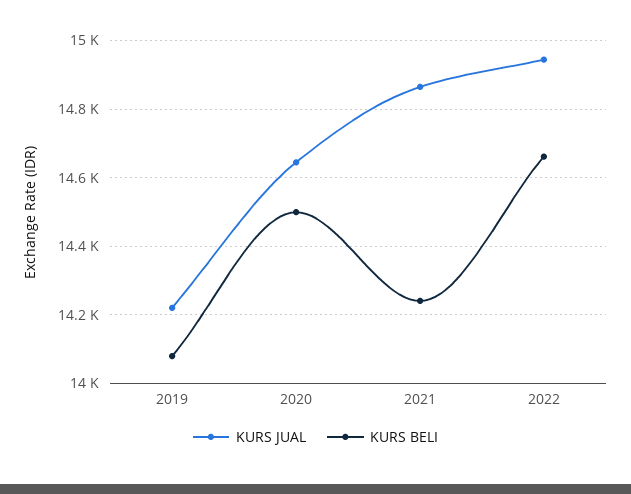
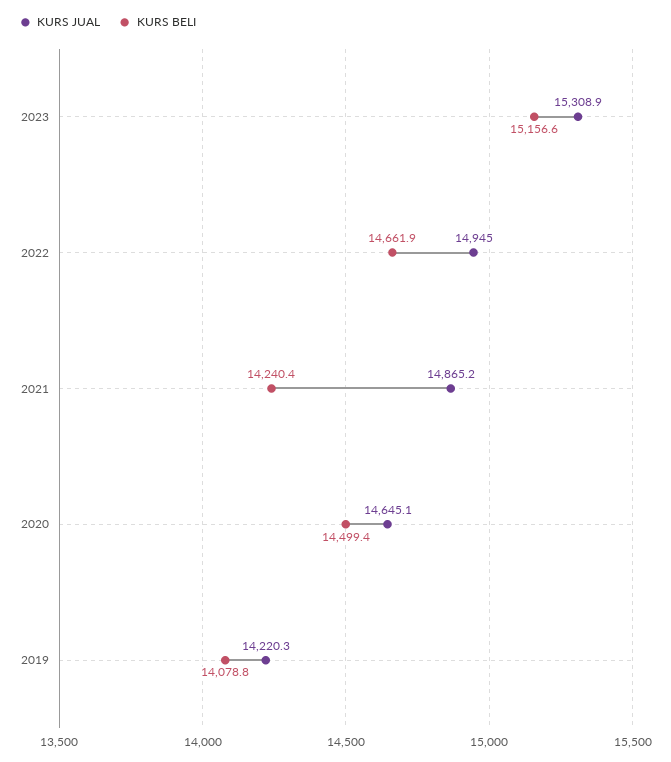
KURS JUAL, 2023: none -> 15308.9
KURS BELI, 2023: none -> 15156.6

